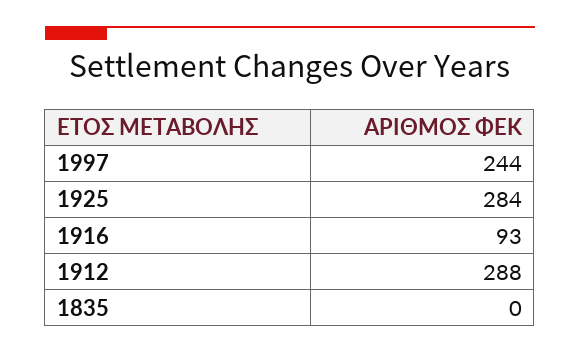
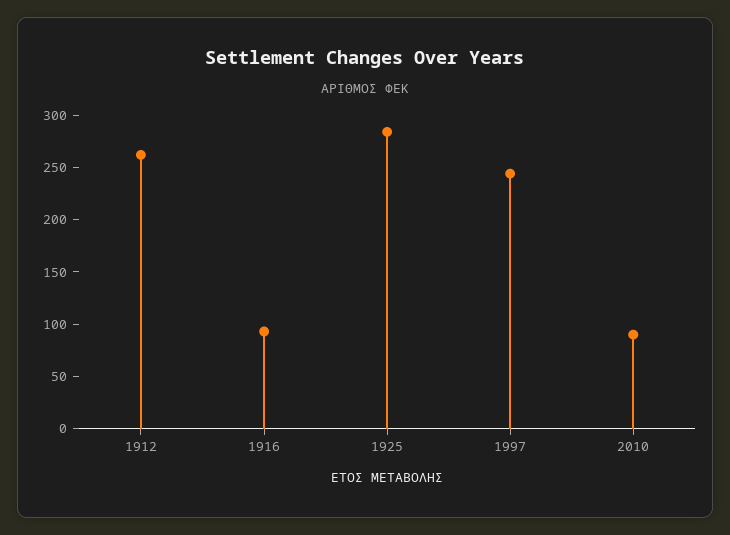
1912: 288 -> 260
1835: 0 -> none
2010: none -> 90

